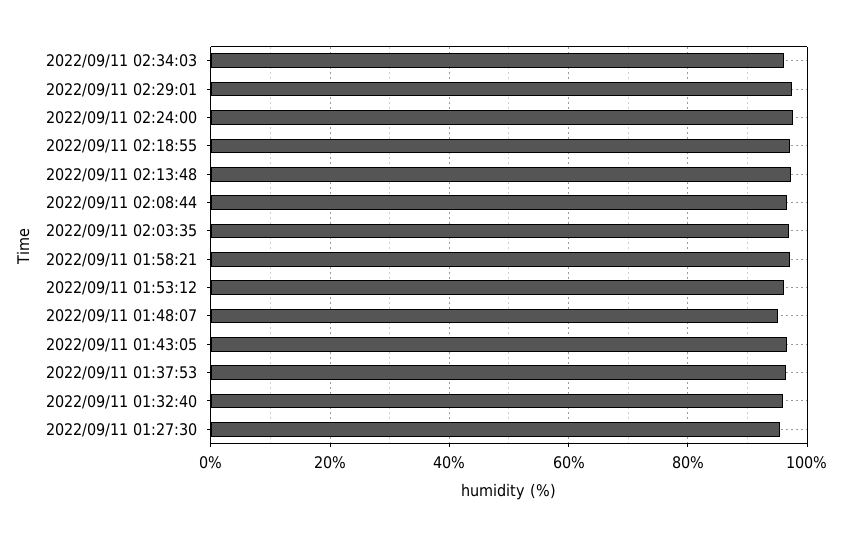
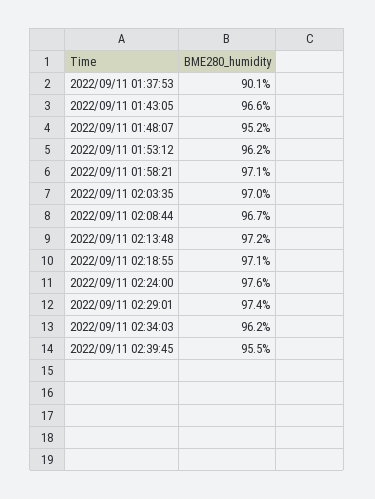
2022/09/11 01:37:53: 96 -> 90.1
2022/09/11 01:32:40: 96 -> none
2022/09/11 01:27:30: 96 -> none
2022/09/11 02:39:45: none -> 95.5

